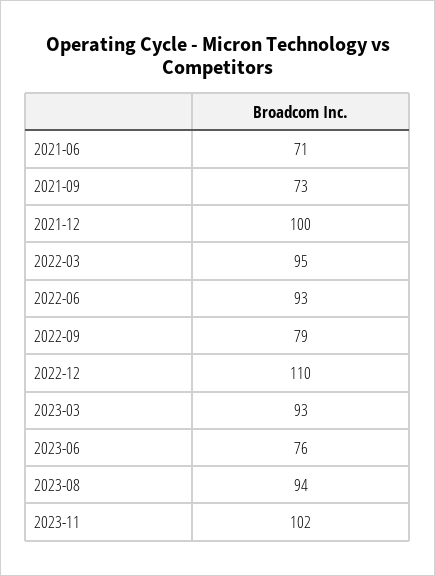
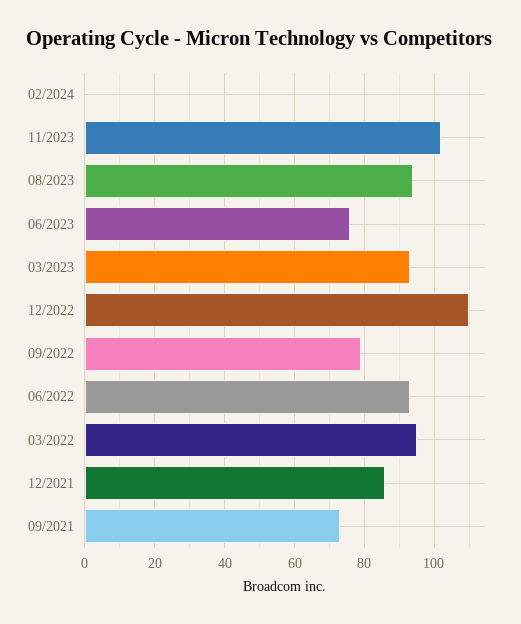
2021-06: 71 -> none
2021-12: 100 -> 85
02/2024: none -> 0

